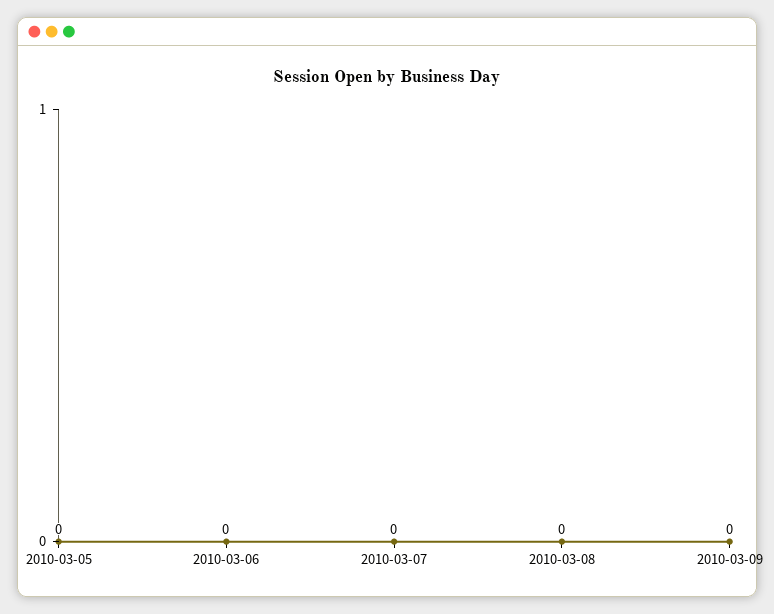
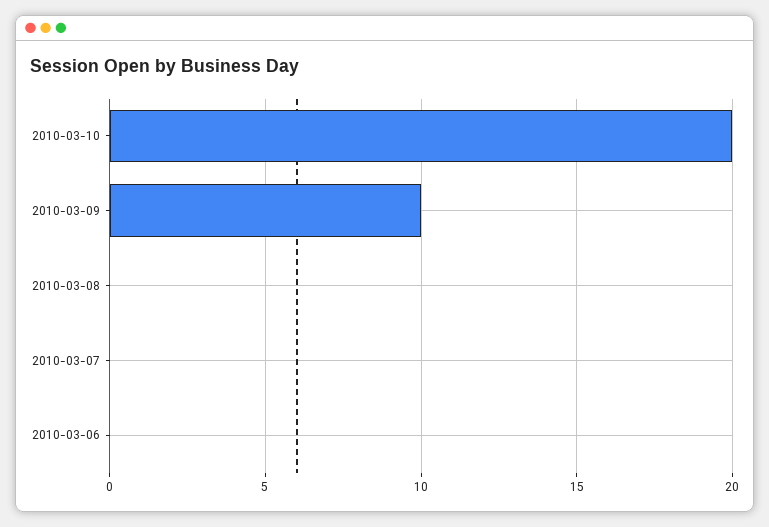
2010-03-05: 0 -> none
2010-03-09: 0 -> 10
2010-03-10: none -> 20

